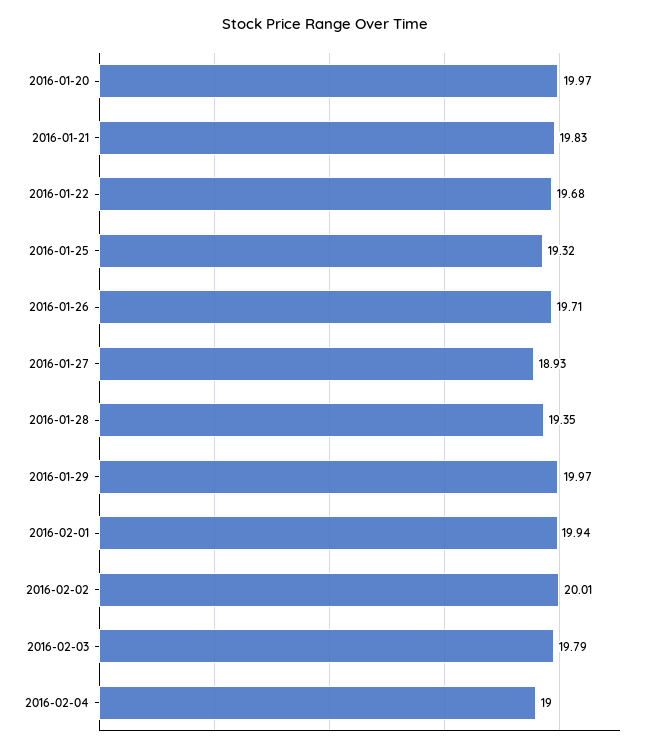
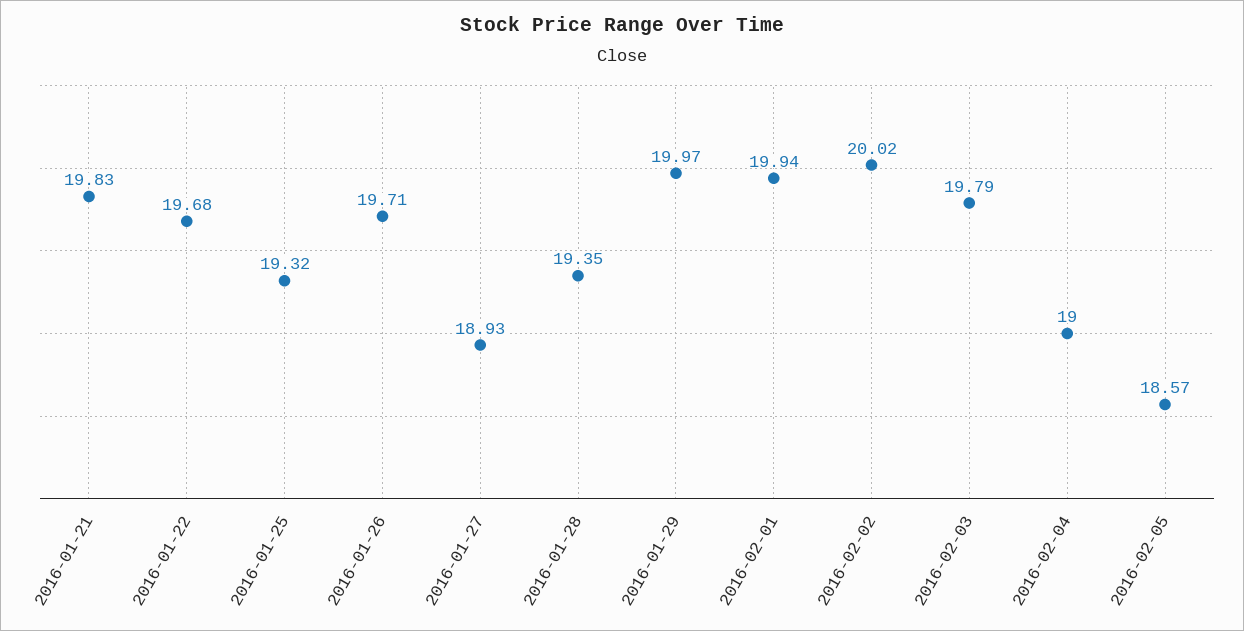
2016-01-20: 19.97 -> none
2016-02-02: 20.01 -> 20.02
2016-02-05: none -> 18.57

